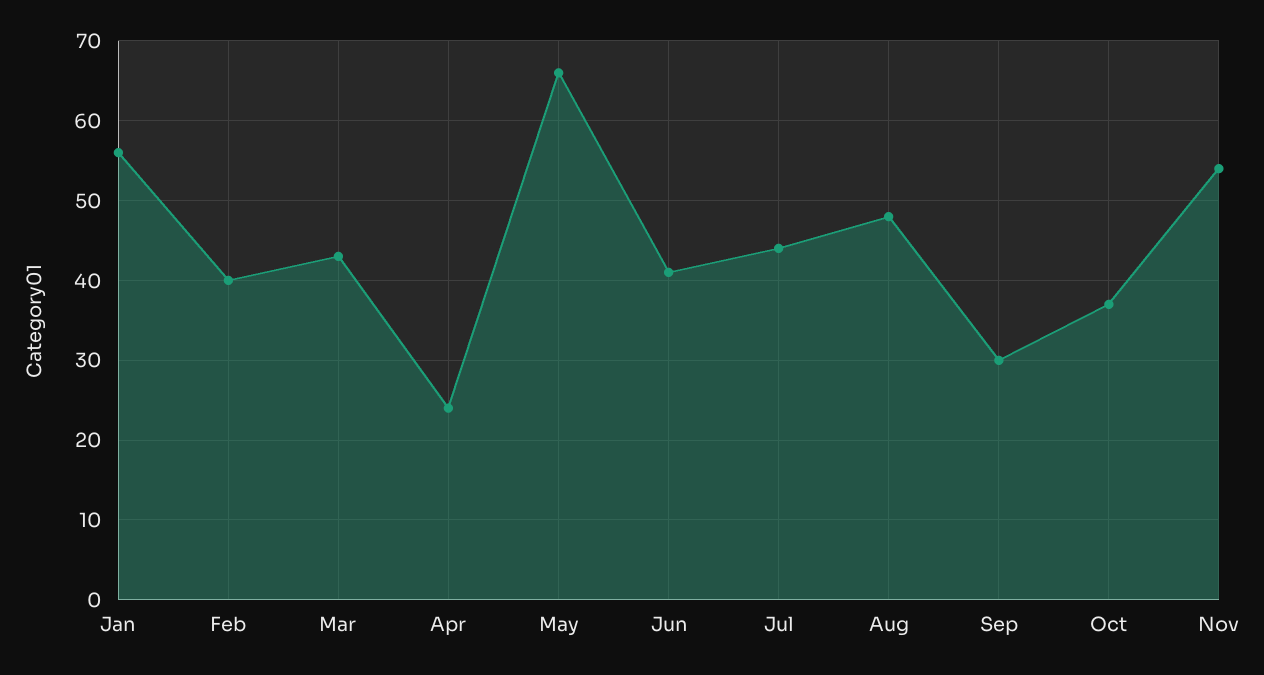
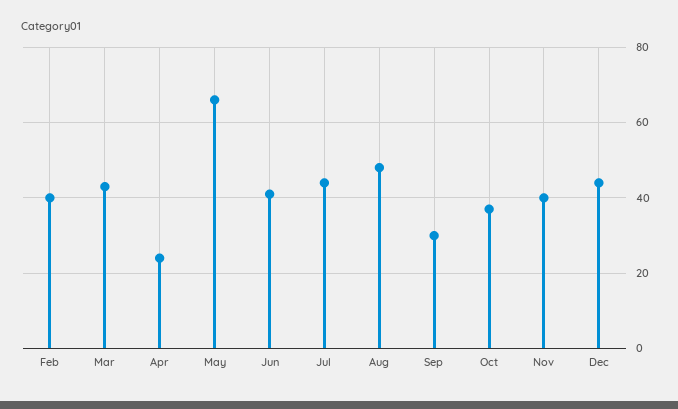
Jan: 56 -> none
Nov: 54 -> 40
Dec: none -> 45

